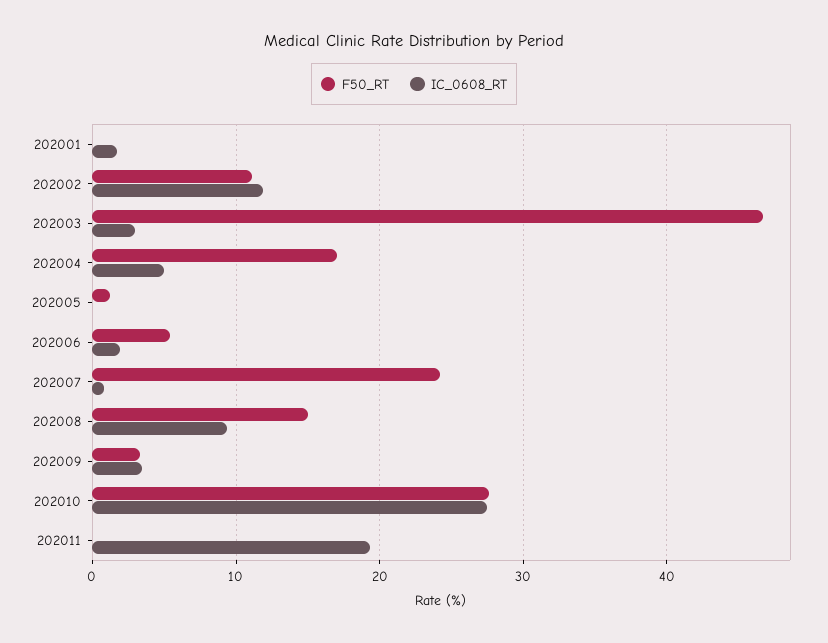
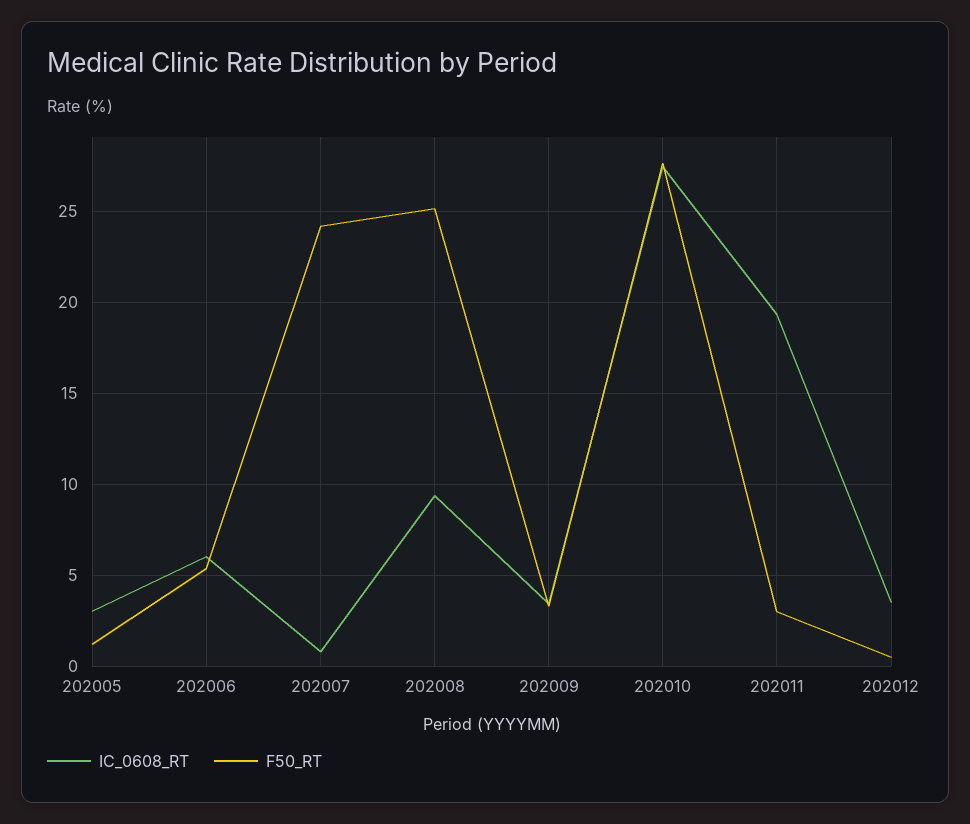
F50_RT, 202001: 0 -> none
IC_0608_RT, 202001: 2 -> none
F50_RT, 202002: 11 -> none
IC_0608_RT, 202002: 12 -> none
F50_RT, 202003: 47 -> none
IC_0608_RT, 202003: 3 -> none
F50_RT, 202004: 17 -> none
IC_0608_RT, 202004: 5 -> none
IC_0608_RT, 202005: 0 -> 3
IC_0608_RT, 202006: 2 -> 6
F50_RT, 202008: 15 -> 25
F50_RT, 202011: 0 -> 3
IC_0608_RT, 202012: none -> 3.5
F50_RT, 202012: none -> 0.5

